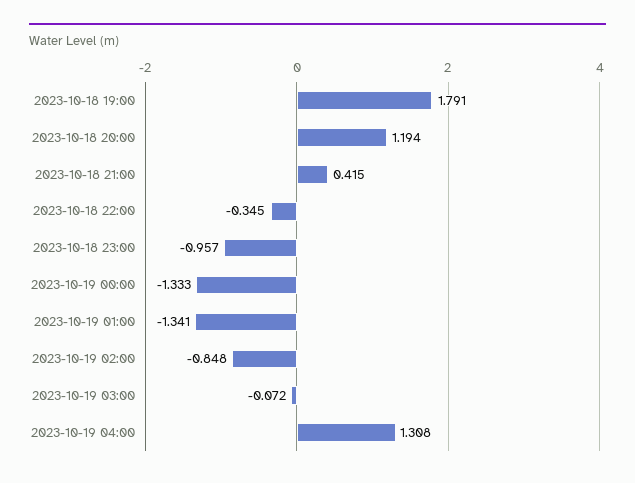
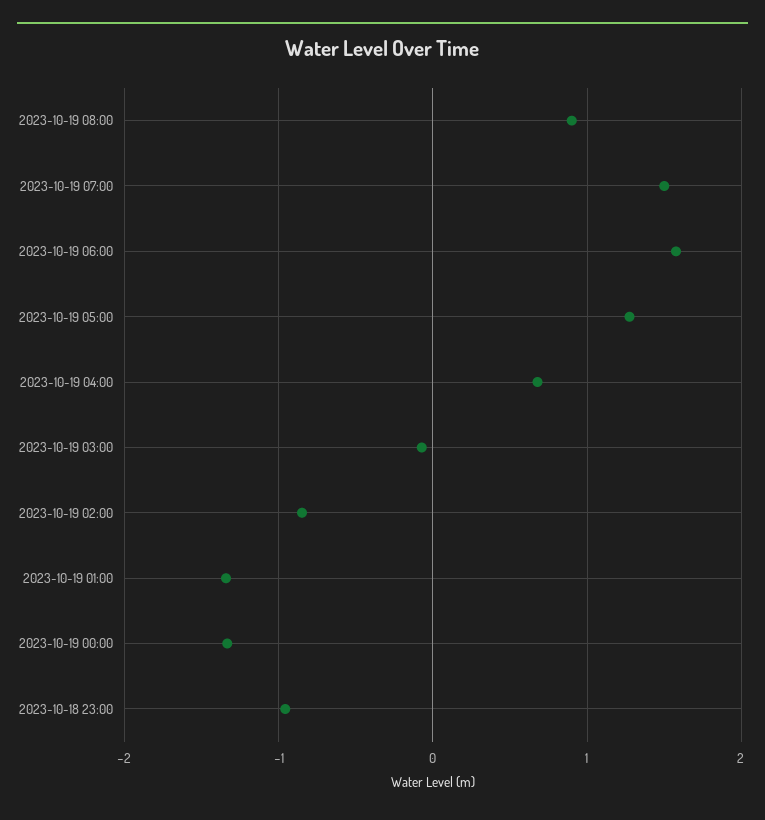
2023-10-18 19:00: 1.791 -> none
2023-10-18 20:00: 1.194 -> none
2023-10-18 21:00: 0.415 -> none
2023-10-18 22:00: -0.345 -> none
2023-10-19 04:00: 1.308 -> 0.7
2023-10-19 08:00: none -> 0.9
2023-10-19 07:00: none -> 1.5
2023-10-19 06:00: none -> 1.6
2023-10-19 05:00: none -> 1.3

